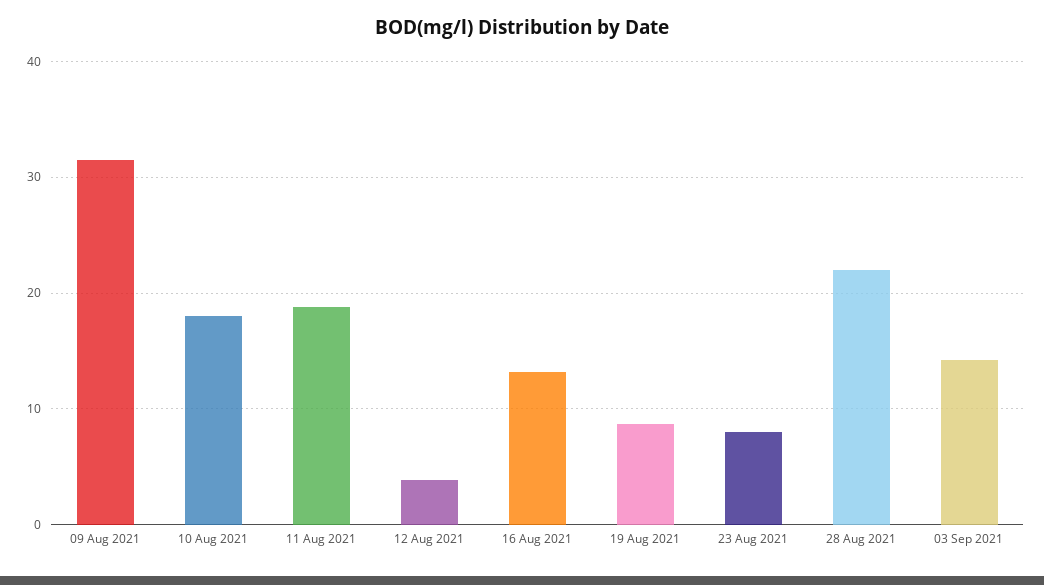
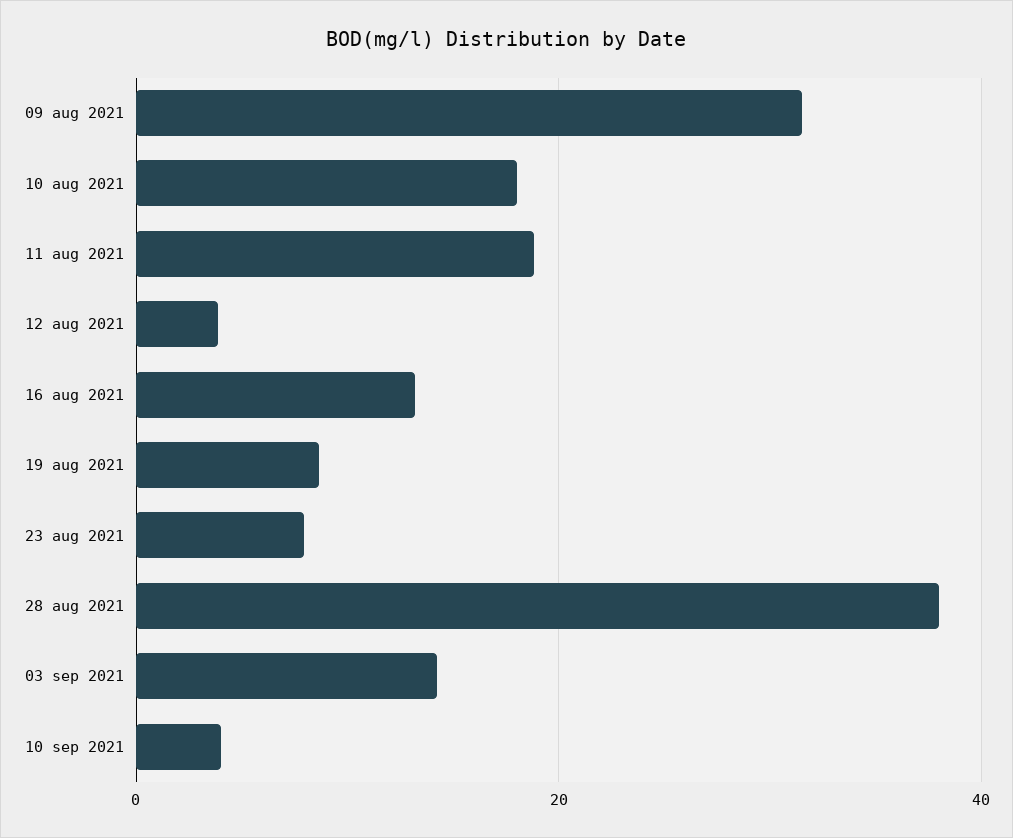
28 Aug 2021: 22 -> 38
10 sep 2021: none -> 4

